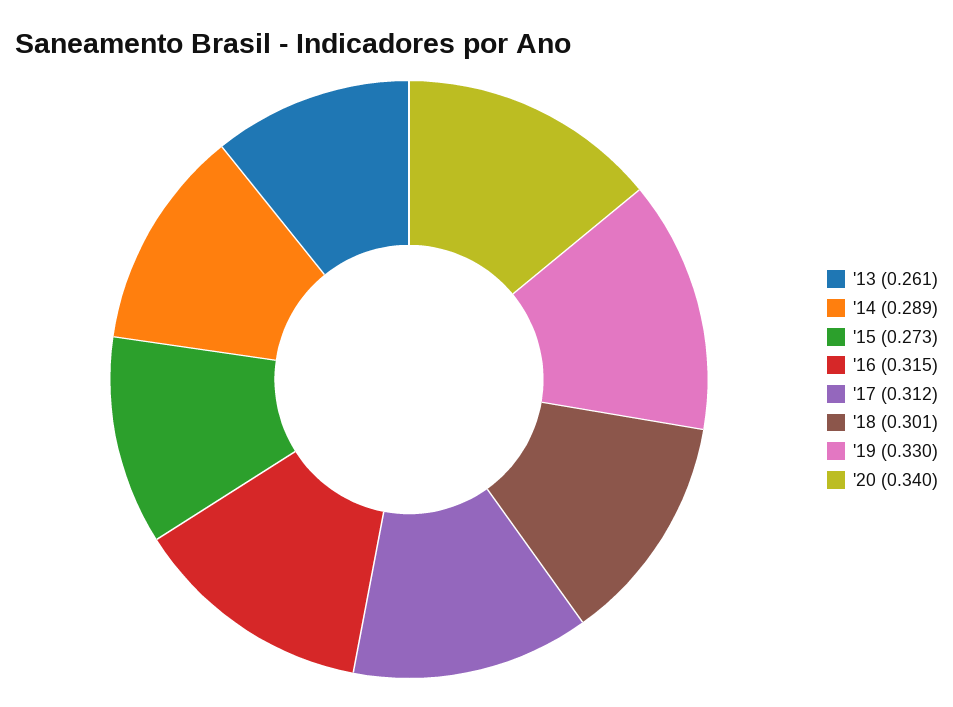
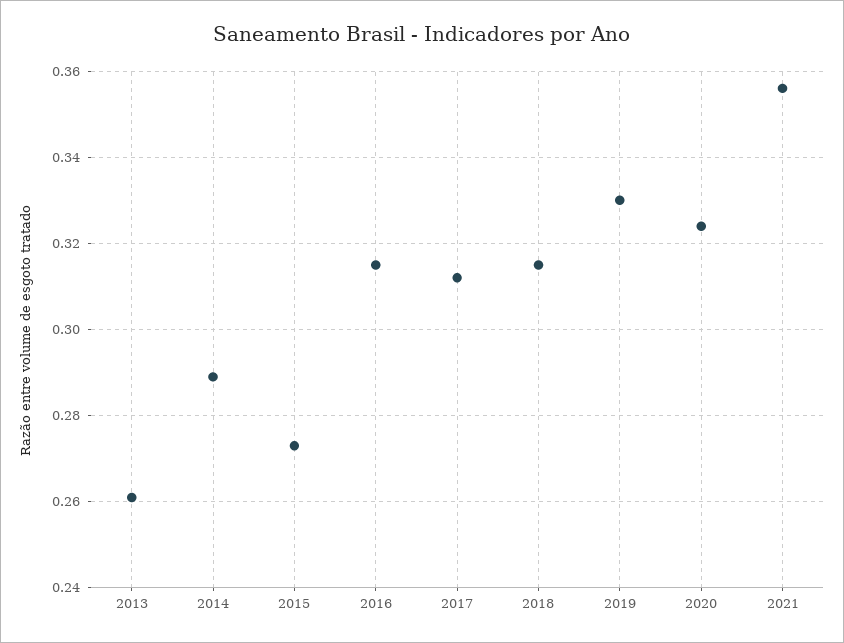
'18: 0.301 -> 0.315
'20: 0.34 -> 0.325
2021: none -> 0.355

